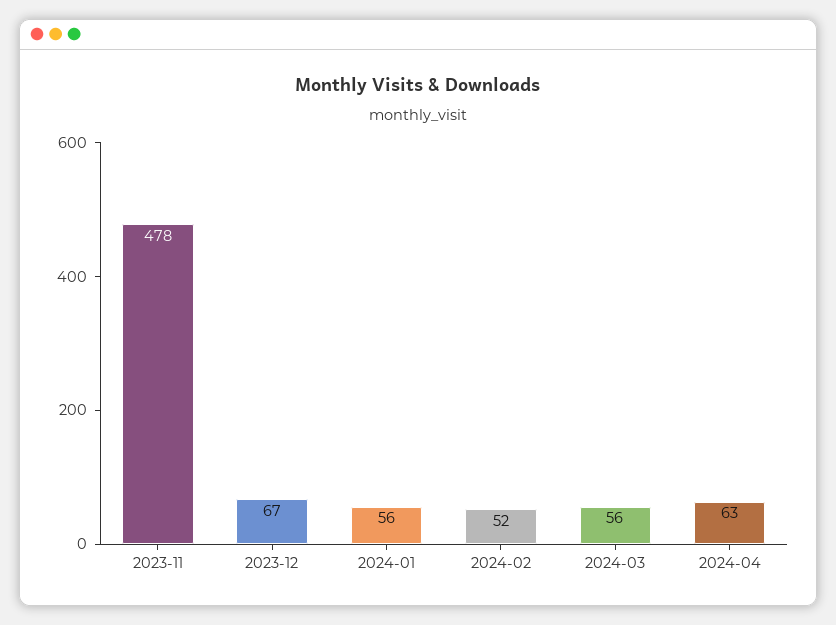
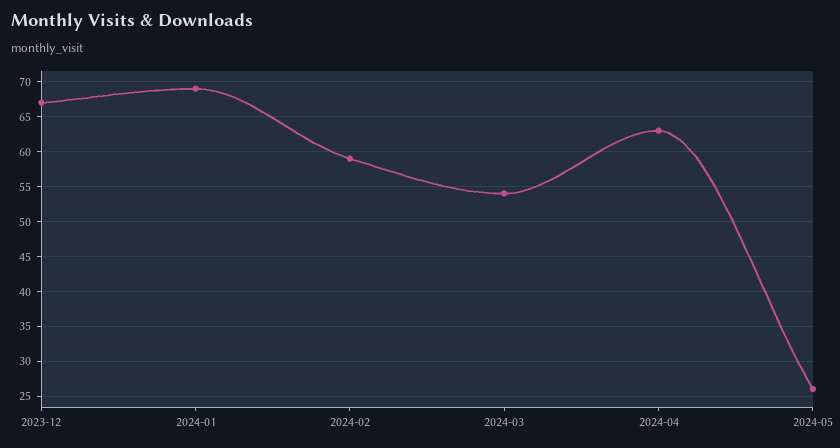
2023-11: 478 -> none
2024-01: 56 -> 69
2024-02: 52 -> 59
2024-03: 56 -> 54
2024-05: none -> 26

